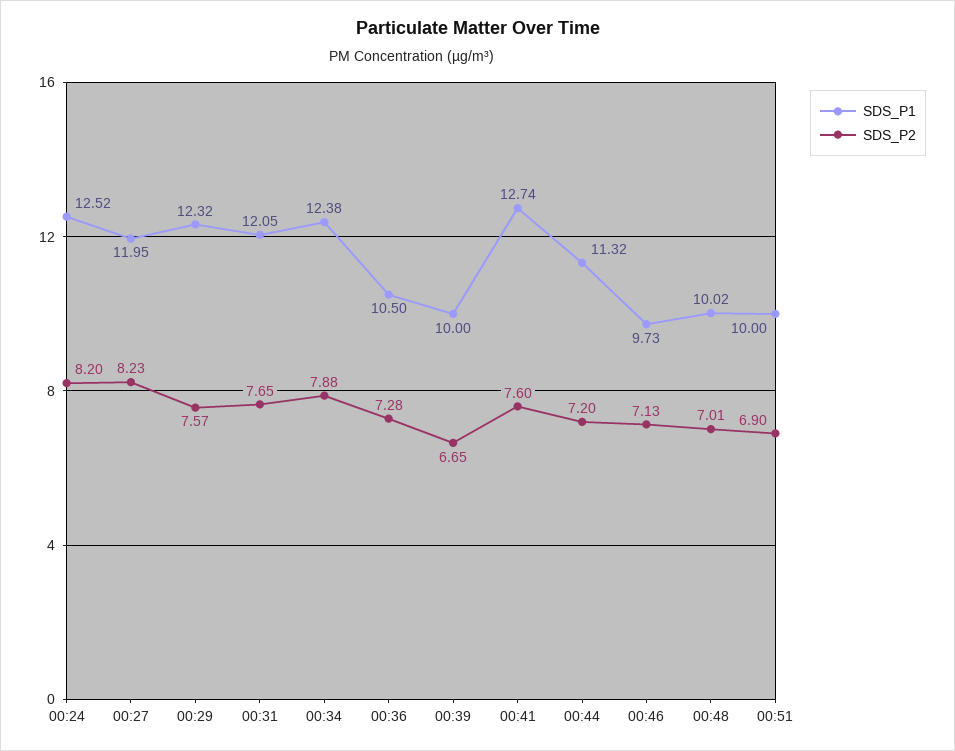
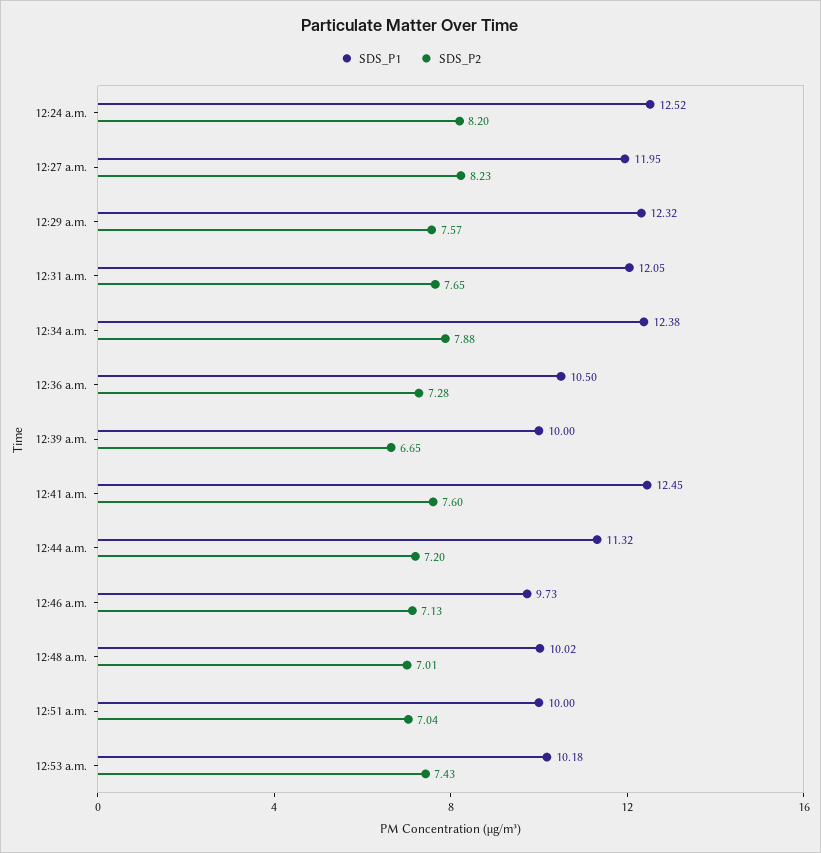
SDS_P1, 00:41: 12.74 -> 12.45
SDS_P2, 00:51: 6.9 -> 7.04
SDS_P1, 12:53 a.m.: none -> 10.18
SDS_P2, 12:53 a.m.: none -> 7.43

